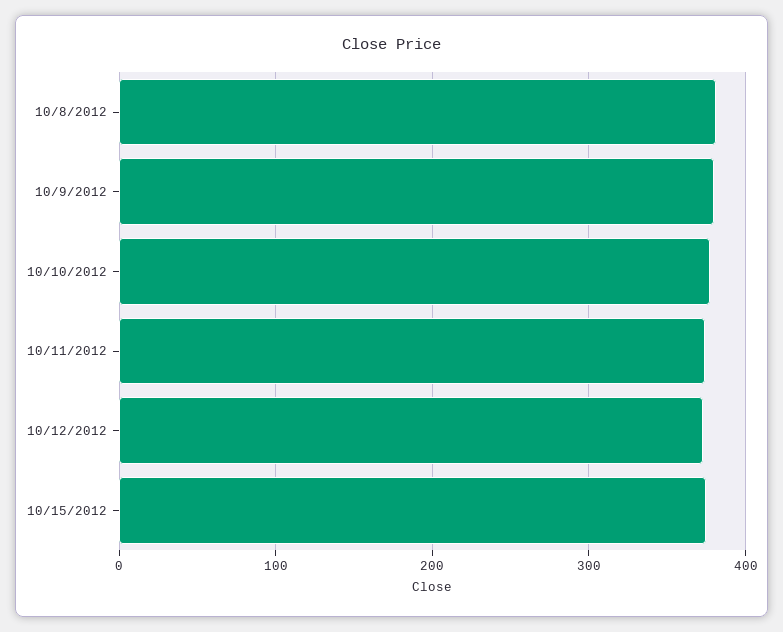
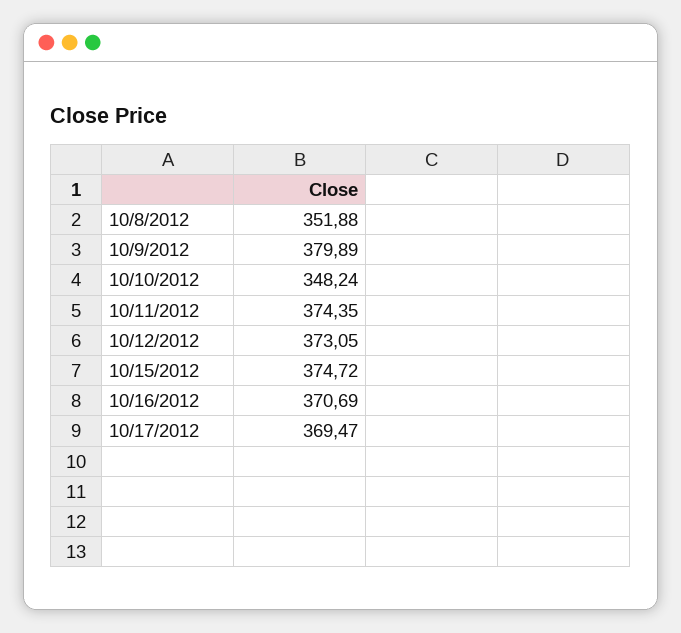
10/8/2012: 380 -> 351.88
10/10/2012: 380 -> 348.24
10/16/2012: none -> 370.69
10/17/2012: none -> 369.47

